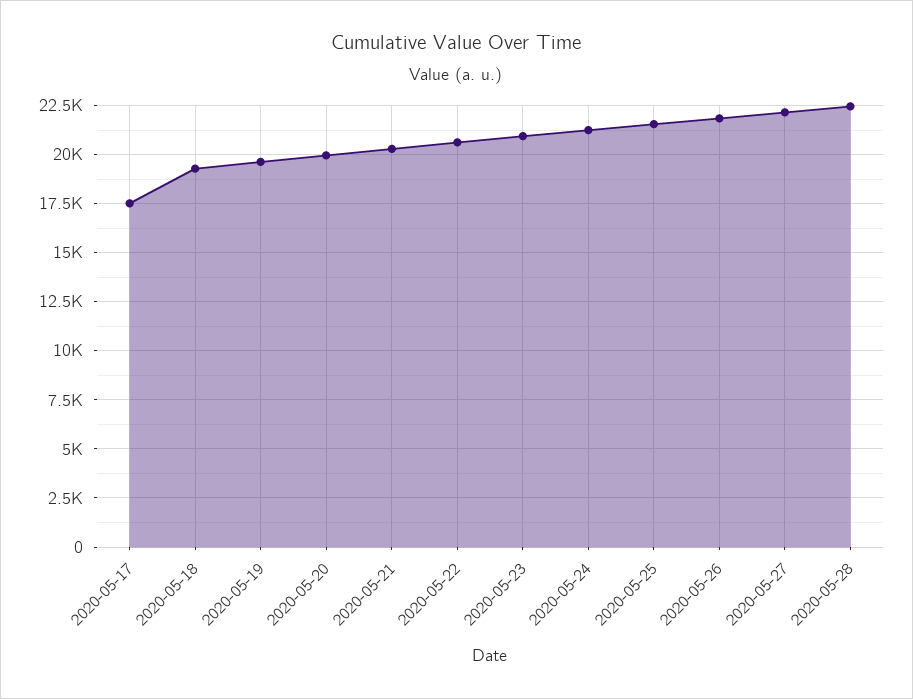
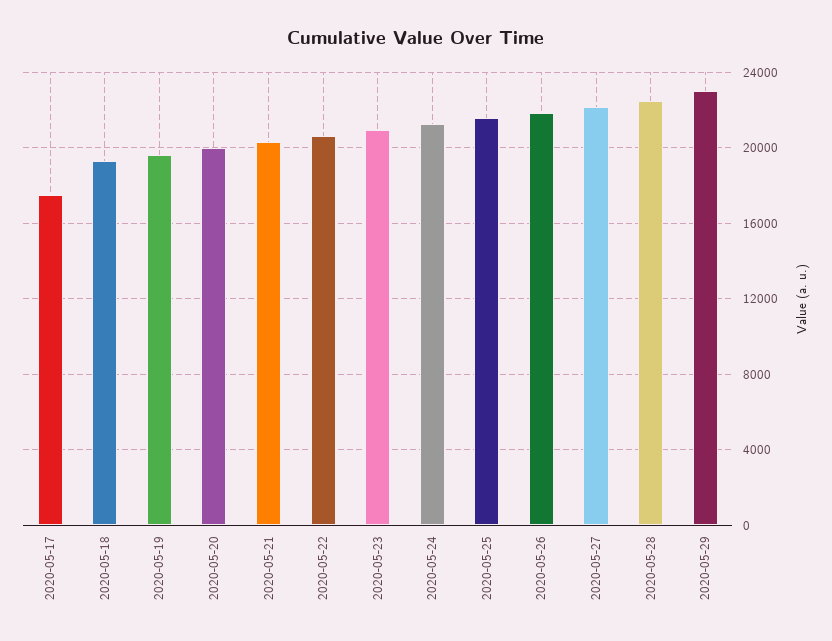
2020-05-29: none -> 23000

